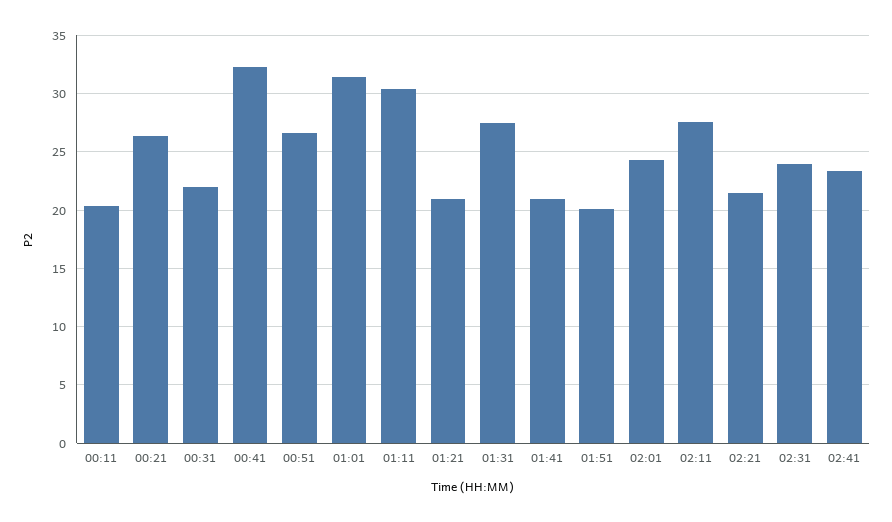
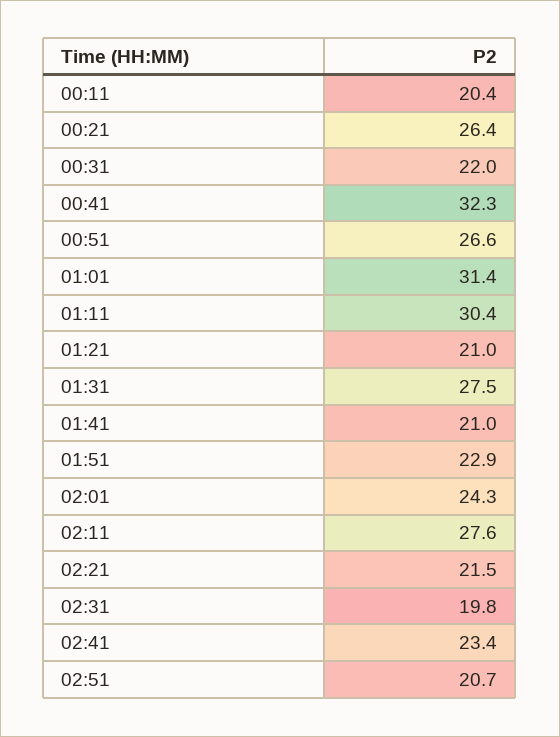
01:51: 20 -> 22.9
02:31: 24 -> 19.8
02:51: none -> 20.7

